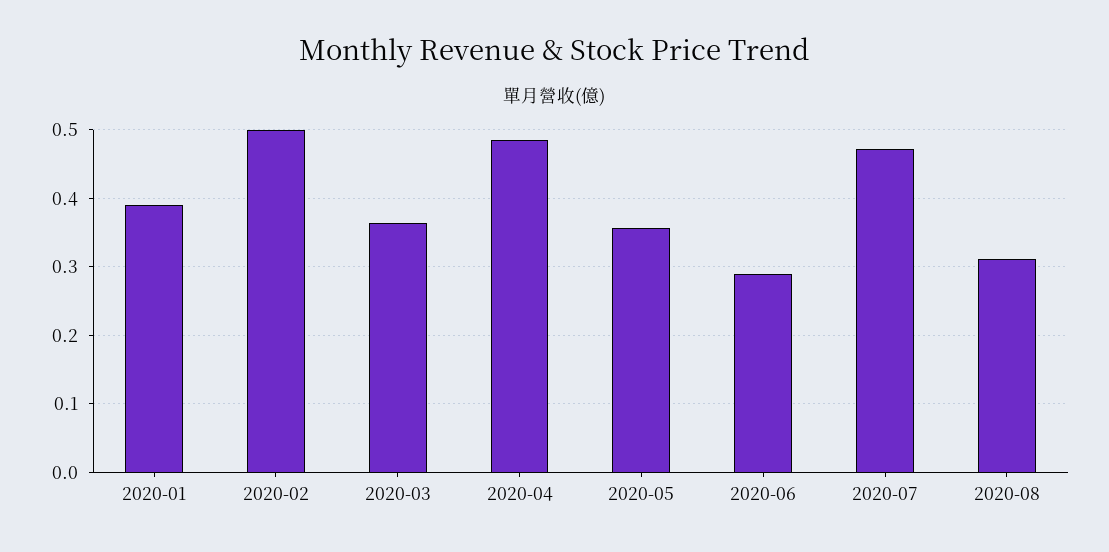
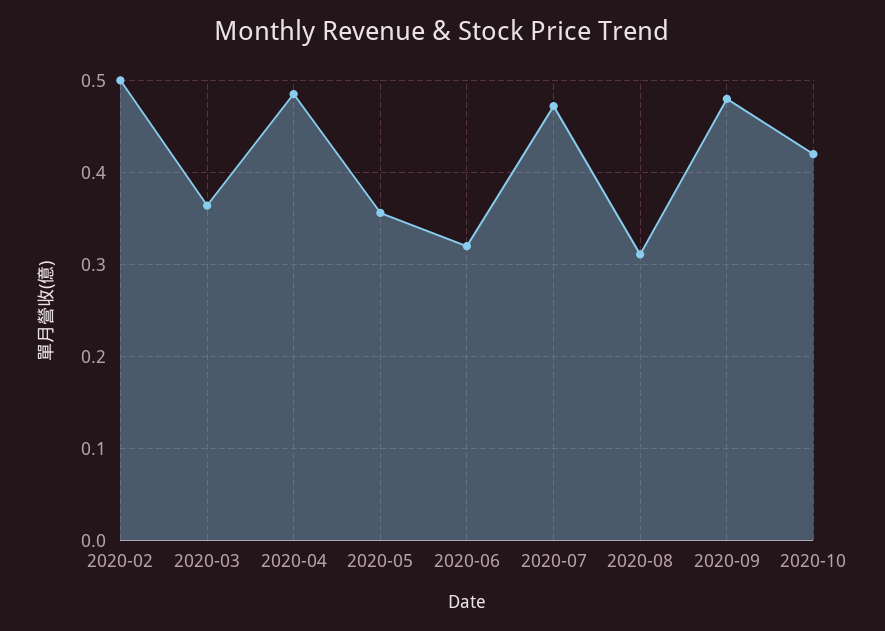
2020-01: 0.39 -> none
2020-06: 0.29 -> 0.32
2020-09: none -> 0.48
2020-10: none -> 0.42

